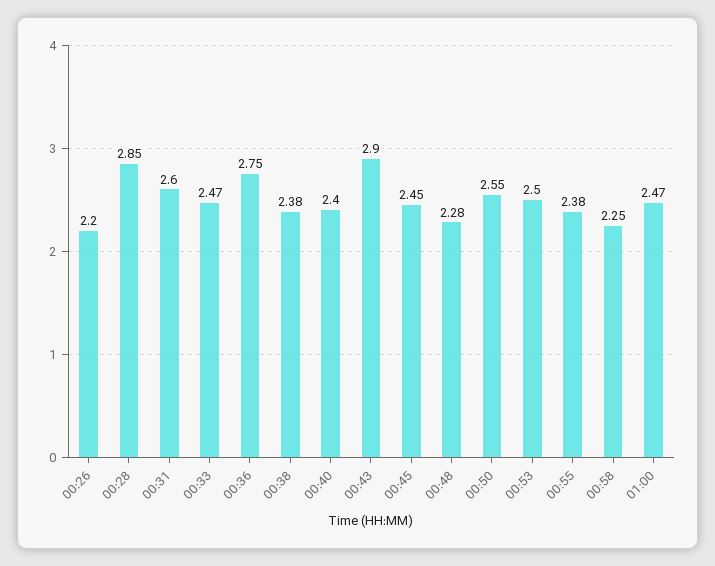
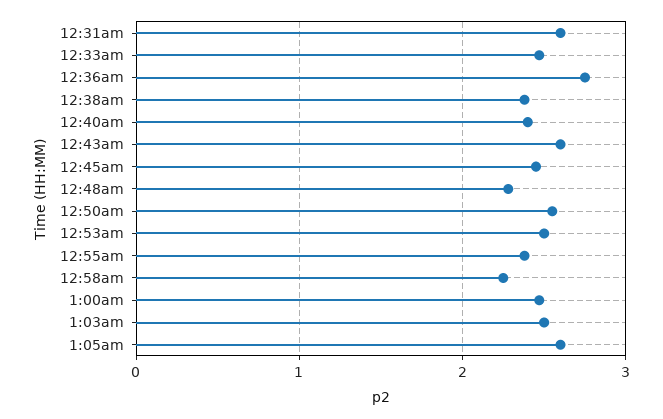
00:26: 2.2 -> none
00:28: 2.85 -> none
00:43: 2.9 -> 2.6
1:03am: none -> 2.5
1:05am: none -> 2.6

